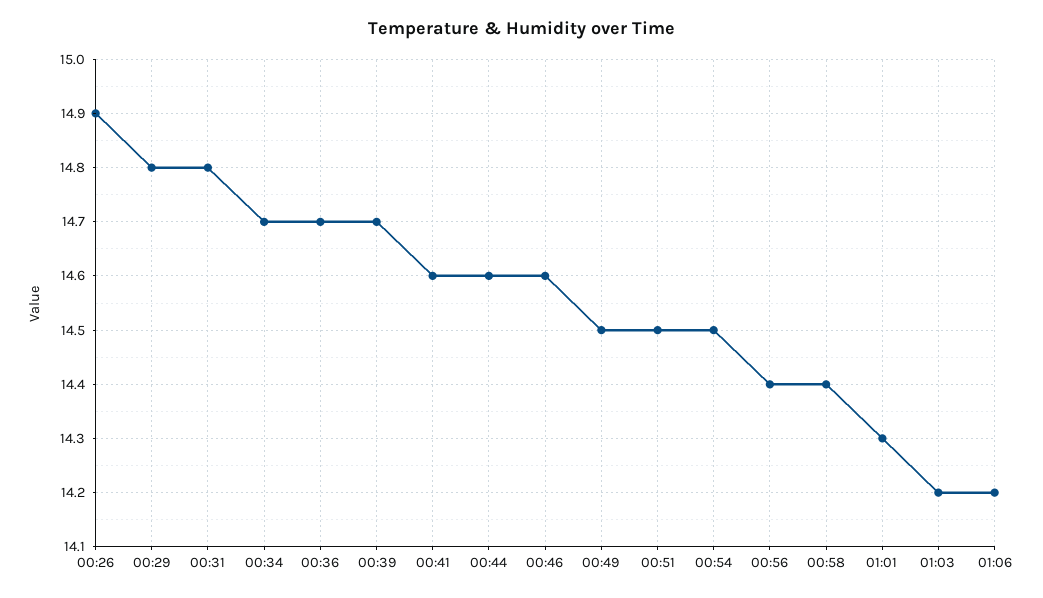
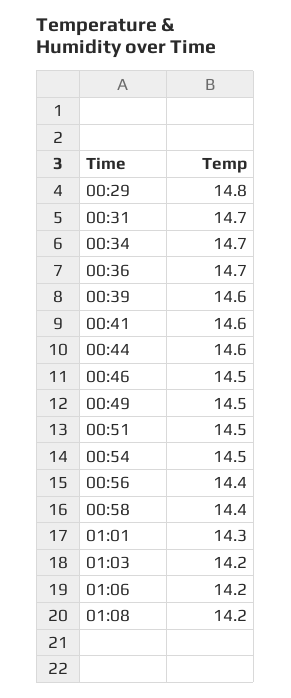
00:26: 14.9 -> none
00:31: 14.8 -> 14.7
00:39: 14.7 -> 14.6
00:46: 14.6 -> 14.5
01:08: none -> 14.2

